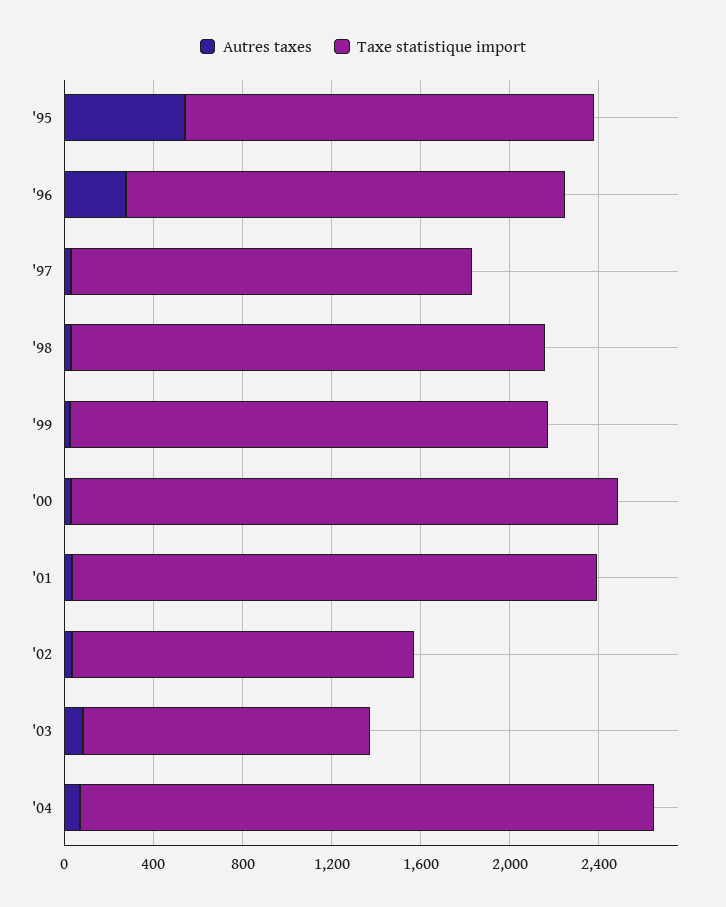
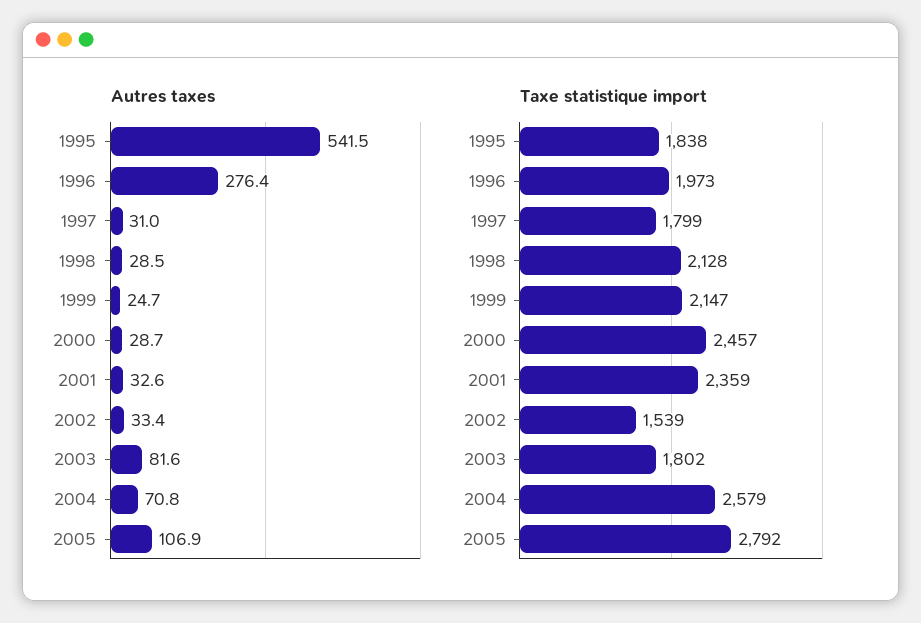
Taxe statistique import, '03: 1300 -> 1802
Autres taxes, 2005: none -> 106.9
Taxe statistique import, 2005: none -> 2792

